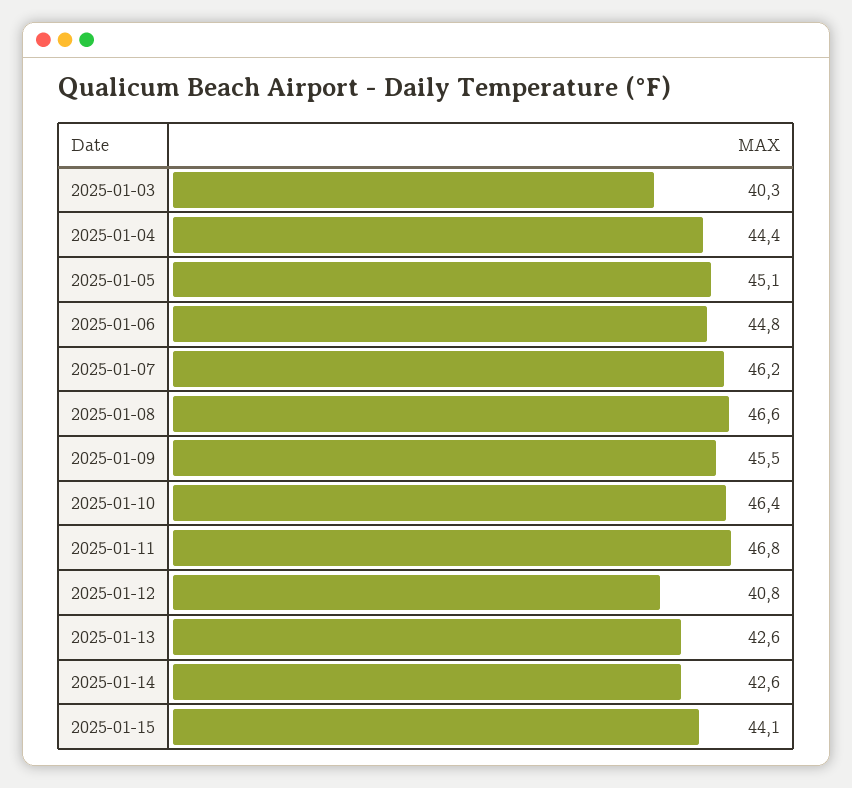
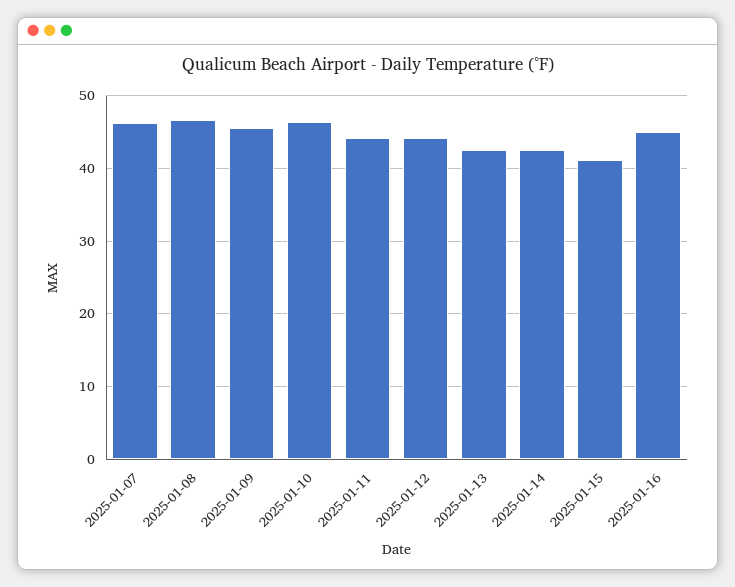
2025-01-03: 40.3 -> none
2025-01-04: 44.4 -> none
2025-01-05: 45.1 -> none
2025-01-06: 44.8 -> none
2025-01-11: 46.8 -> 44
2025-01-12: 40.8 -> 44
2025-01-15: 44.1 -> 41
2025-01-16: none -> 45

